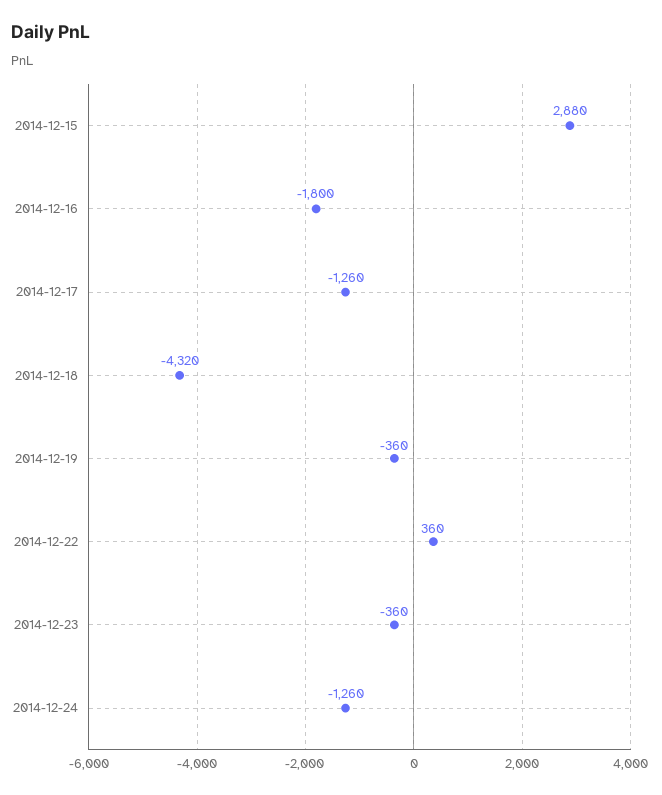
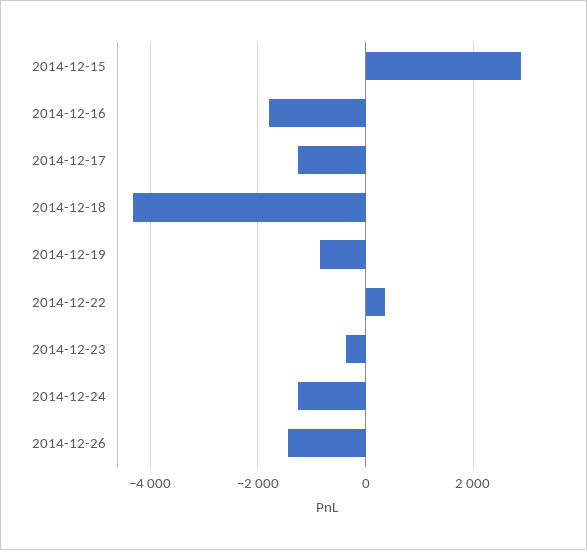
2014-12-19: -360 -> -800
2014-12-26: none -> -1400

